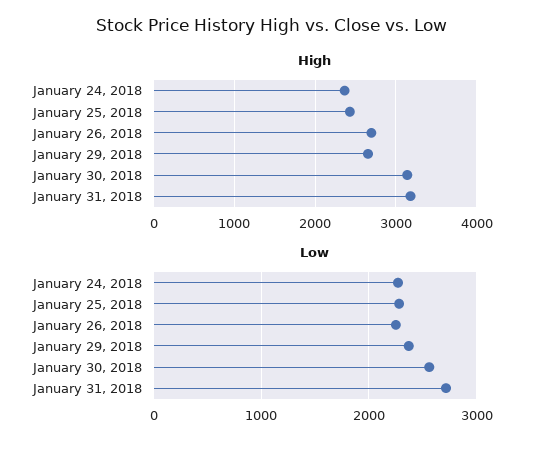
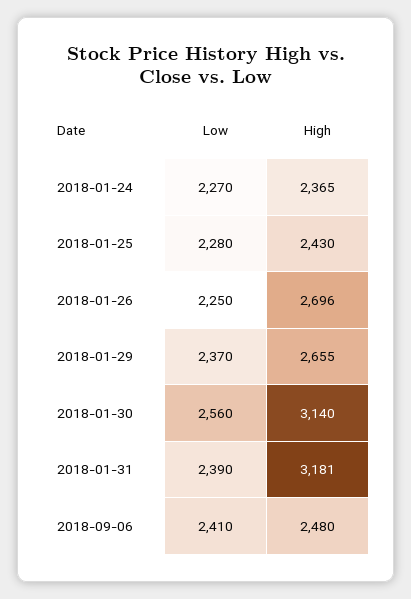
Low, January 31, 2018: 2700 -> 2390
Low, 2018-09-06: none -> 2410
High, 2018-09-06: none -> 2480

